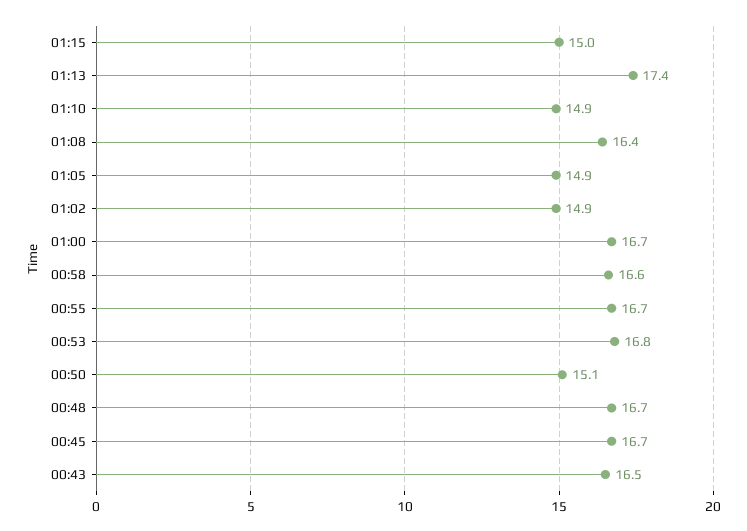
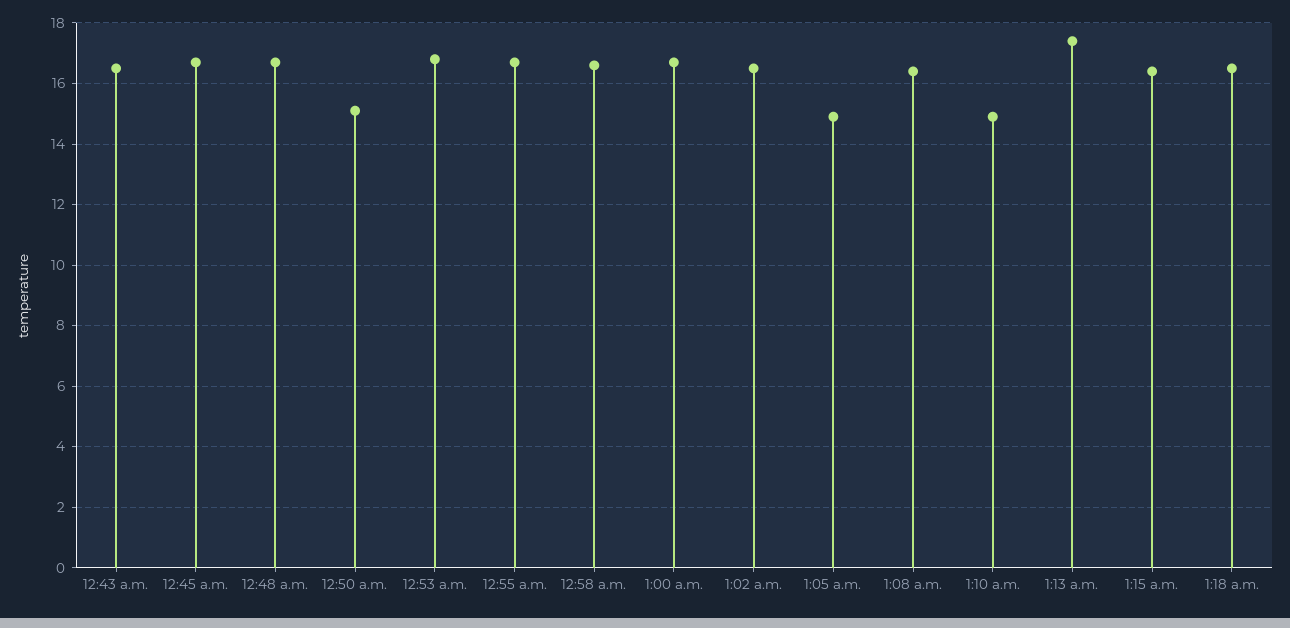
01:15: 15 -> 16.5
01:02: 14.9 -> 16.5
1:18 a.m.: none -> 16.5

